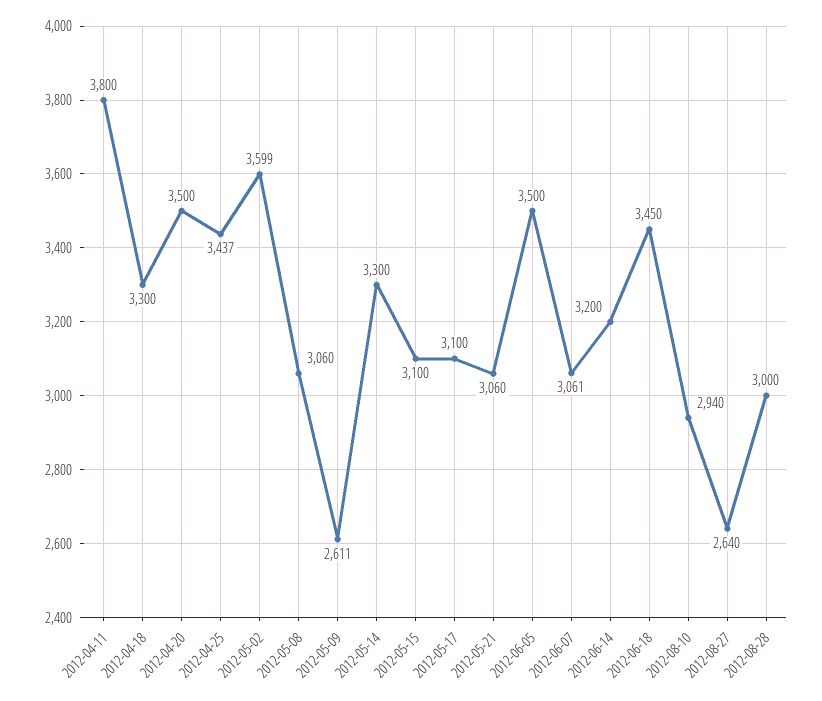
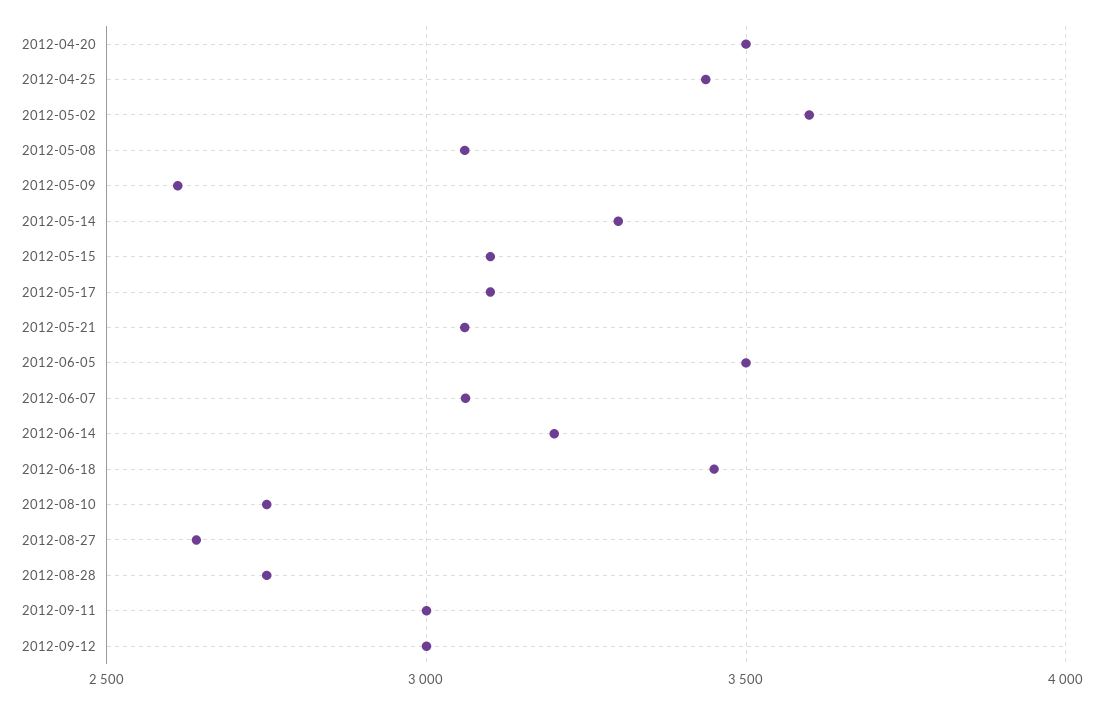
2012-04-11: 3800 -> none
2012-04-18: 3300 -> none
2012-08-10: 2940 -> 2750
2012-08-28: 3000 -> 2750
2012-09-11: none -> 3000
2012-09-12: none -> 3000

